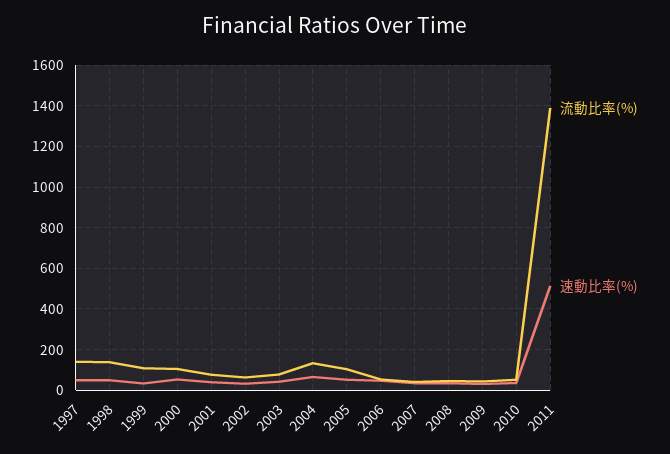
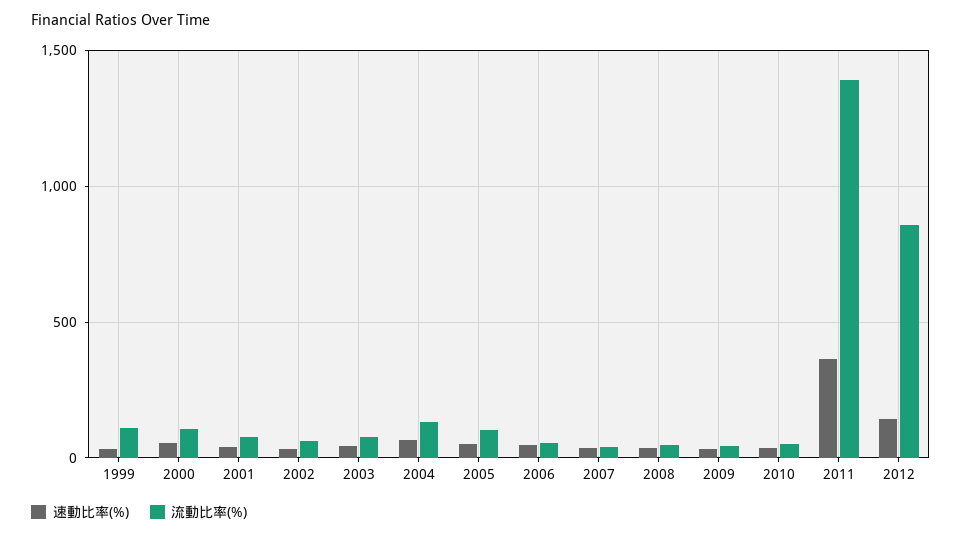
流動比率(%), 1997: 150 -> none
速動比率(%), 1997: 50 -> none
流動比率(%), 1998: 150 -> none
速動比率(%), 1998: 50 -> none
速動比率(%), 2011: 500 -> 350
速動比率(%), 2012: none -> 150
流動比率(%), 2012: none -> 850

